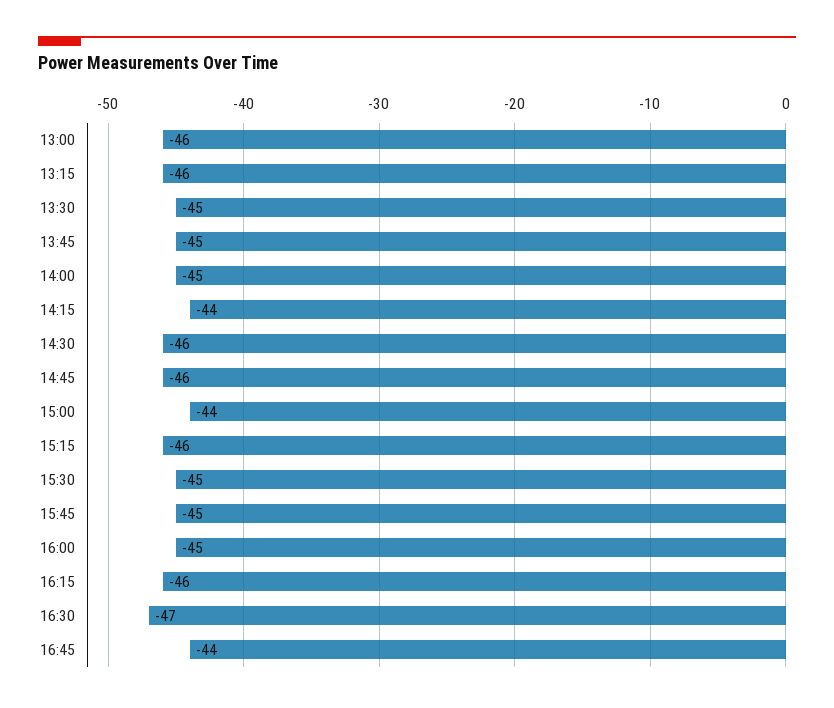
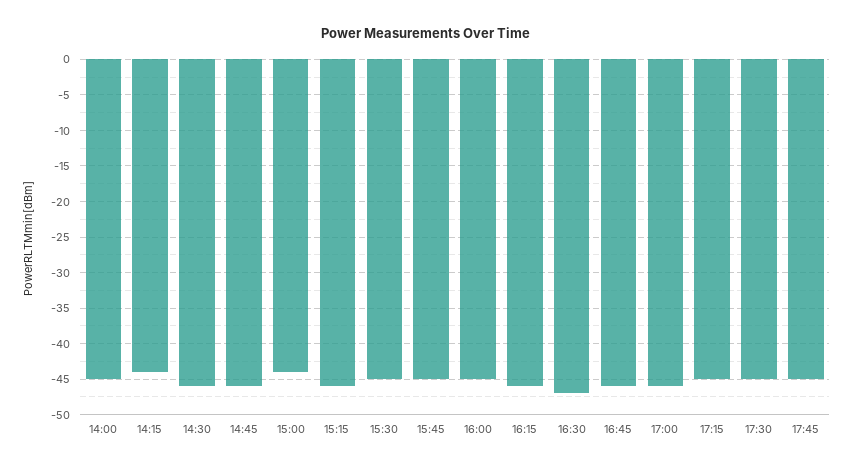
13:00: -46 -> none
13:15: -46 -> none
13:30: -45 -> none
13:45: -45 -> none
16:45: -44 -> -46
17:00: none -> -46
17:15: none -> -45
17:30: none -> -45
17:45: none -> -45

